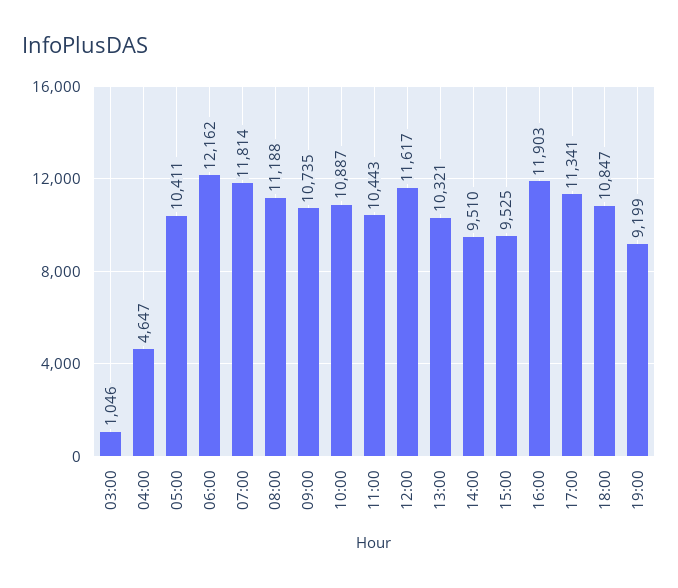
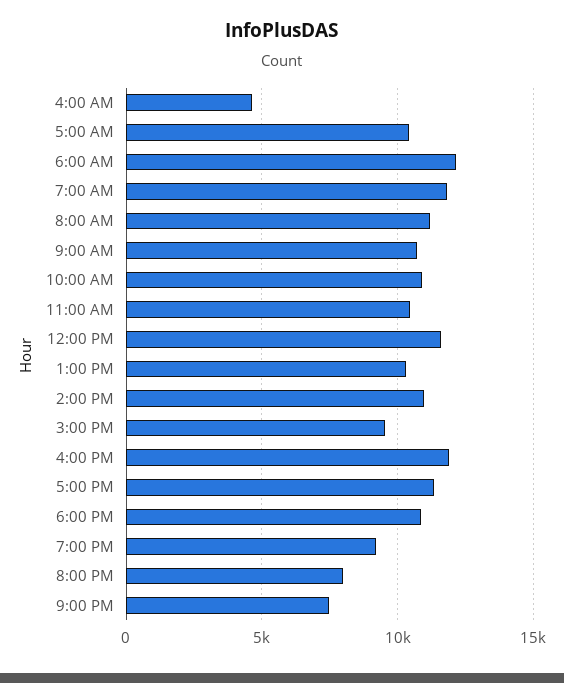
03:00: 1046 -> none
14:00: 9510 -> 11000
8:00 PM: none -> 8000
9:00 PM: none -> 7500

